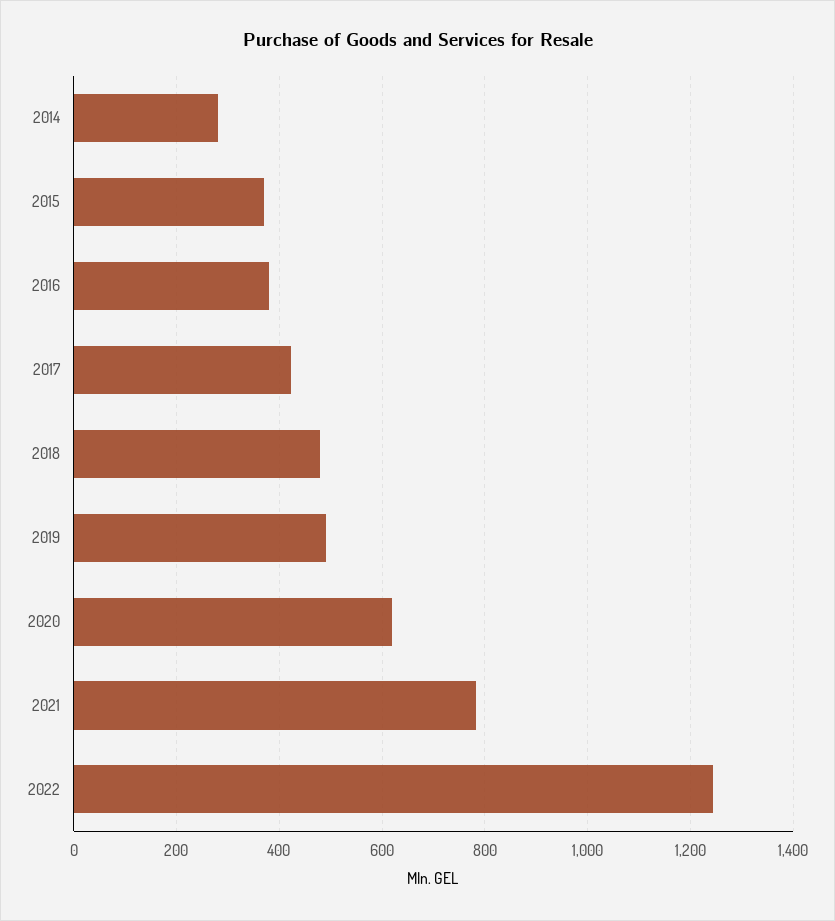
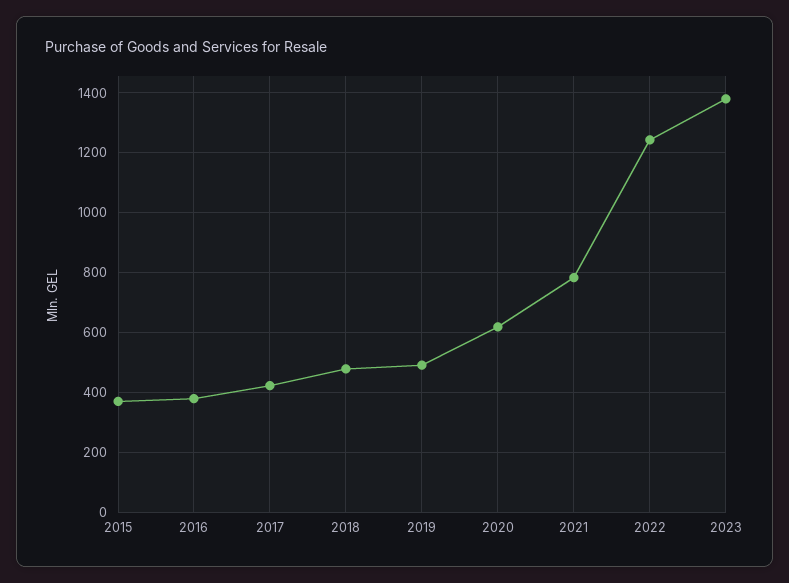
2014: 280 -> none
2023: none -> 1375

